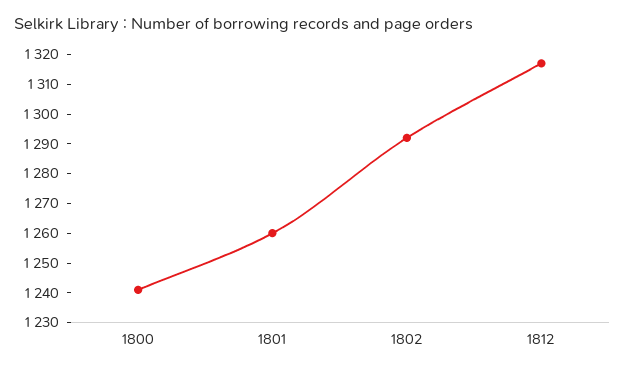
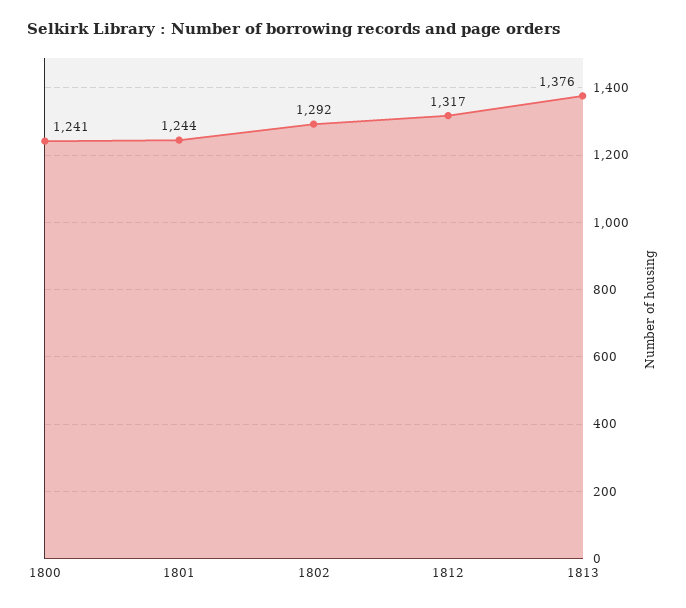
1801: 1260 -> 1244
1813: none -> 1376

